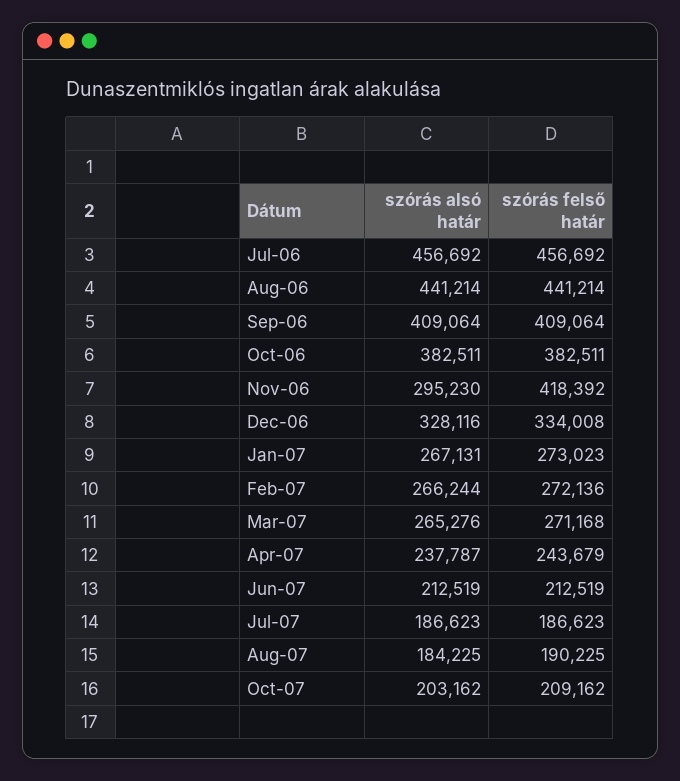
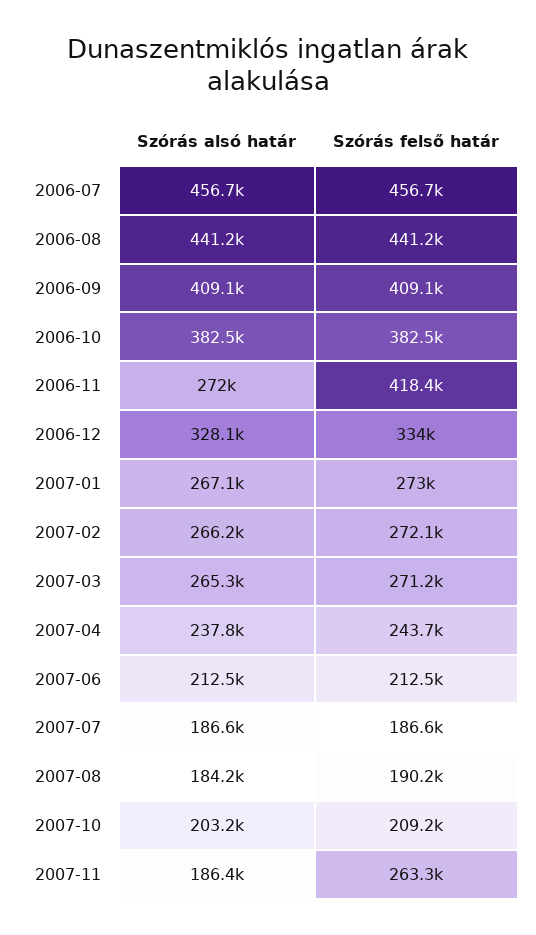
szórás alsó határ, Nov-06: 295230 -> 272000
szórás alsó határ, 2007-11: none -> 186400
szórás felső határ, 2007-11: none -> 263300

